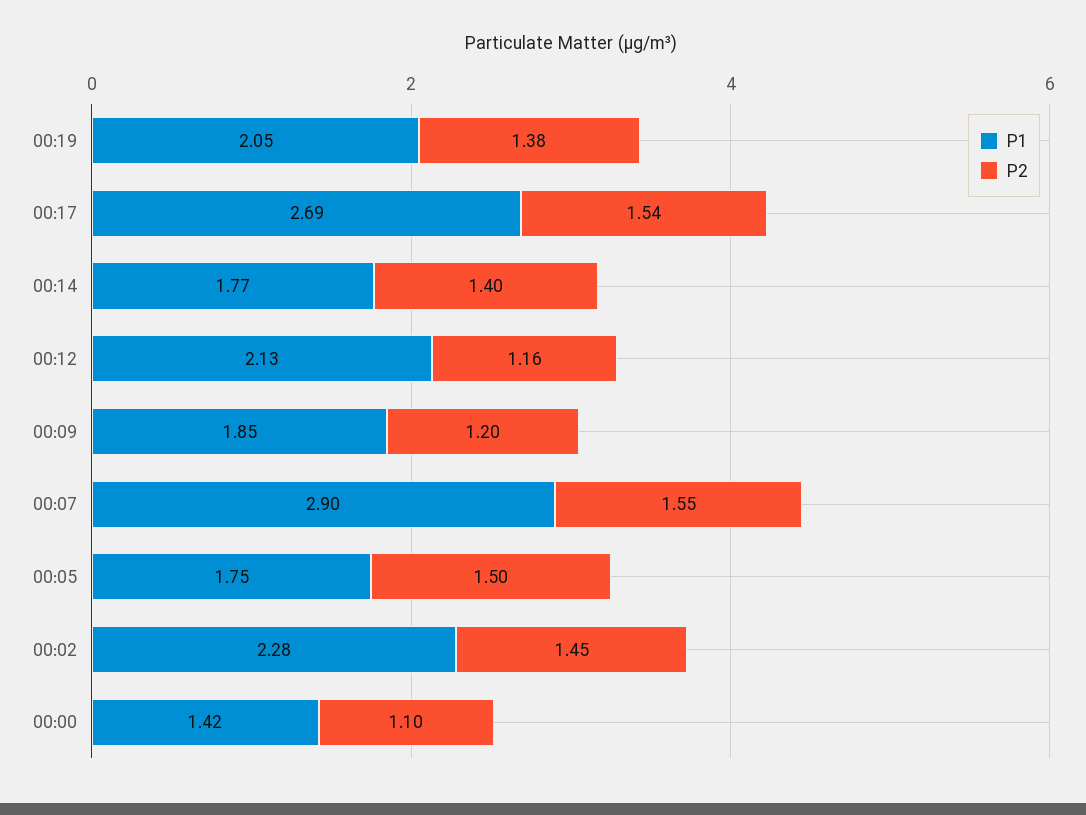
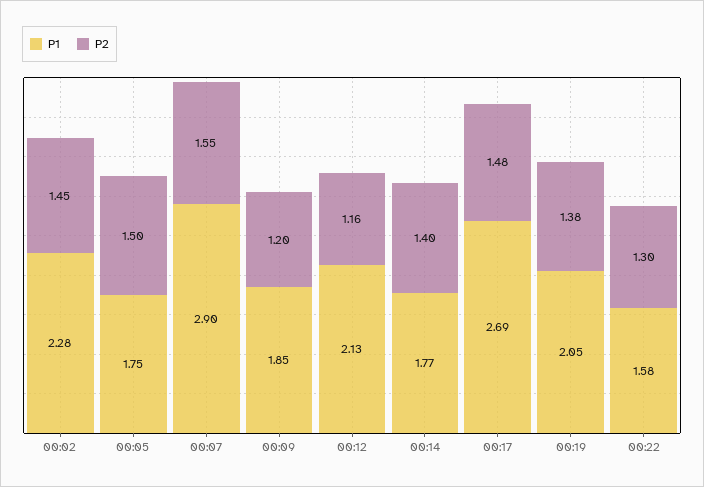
P2, 00:17: 1.54 -> 1.48
P1, 00:00: 1.42 -> none
P2, 00:00: 1.1 -> none
P1, 00:22: none -> 1.58
P2, 00:22: none -> 1.3

